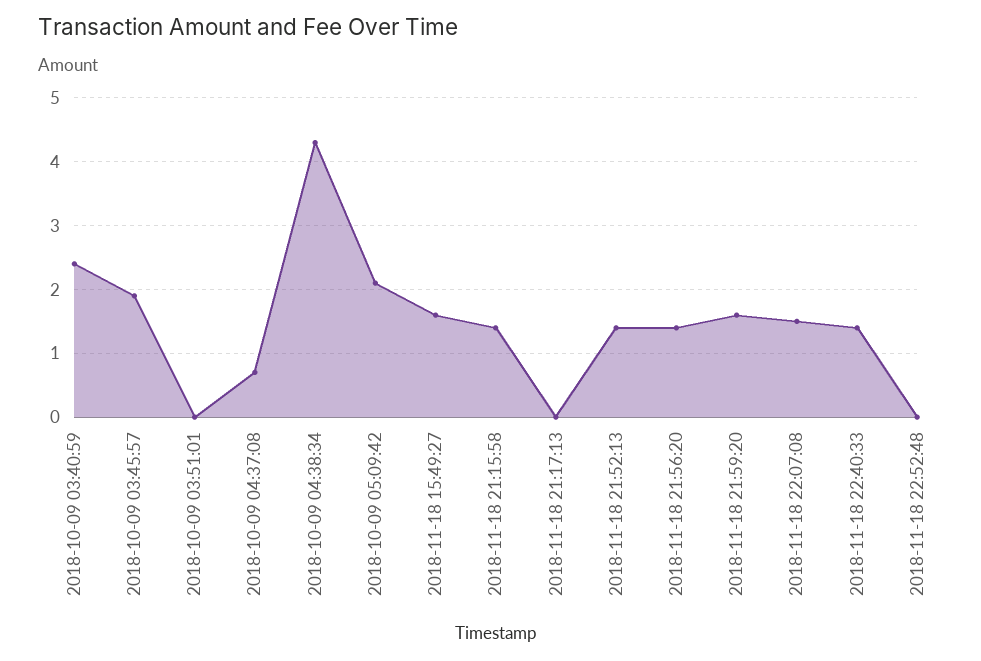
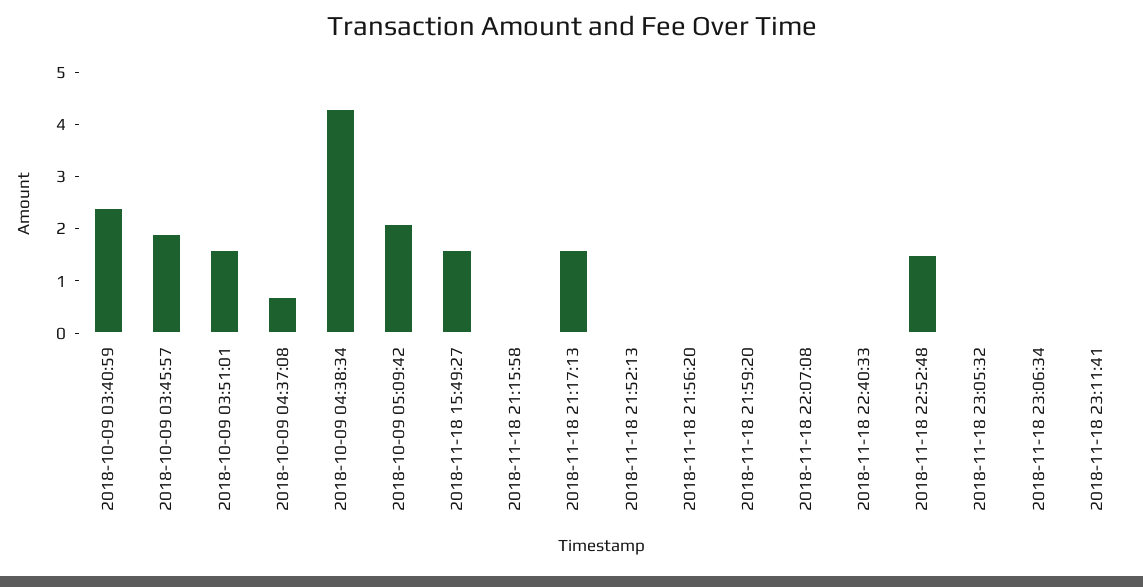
2018-10-09 03:51:01: 0 -> 1.5
2018-11-18 21:15:58: 1.4 -> 0
2018-11-18 21:17:13: 0 -> 1.5
2018-11-18 21:52:13: 1.4 -> 0
2018-11-18 21:56:20: 1.4 -> 0
2018-11-18 21:59:20: 1.6 -> 0
2018-11-18 22:07:08: 1.5 -> 0
2018-11-18 22:40:33: 1.4 -> 0
2018-11-18 22:52:48: 0 -> 1.5
2018-11-18 23:05:32: none -> 0
2018-11-18 23:06:34: none -> 0
2018-11-18 23:11:41: none -> 0

